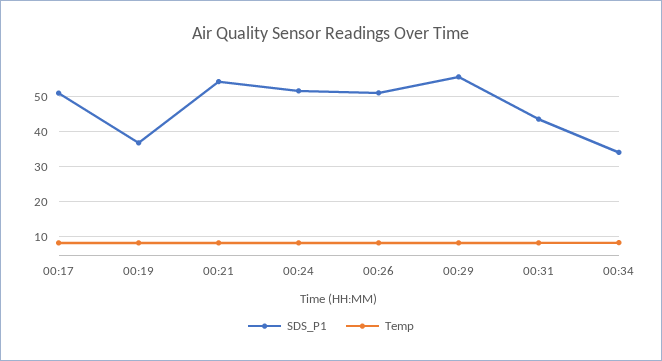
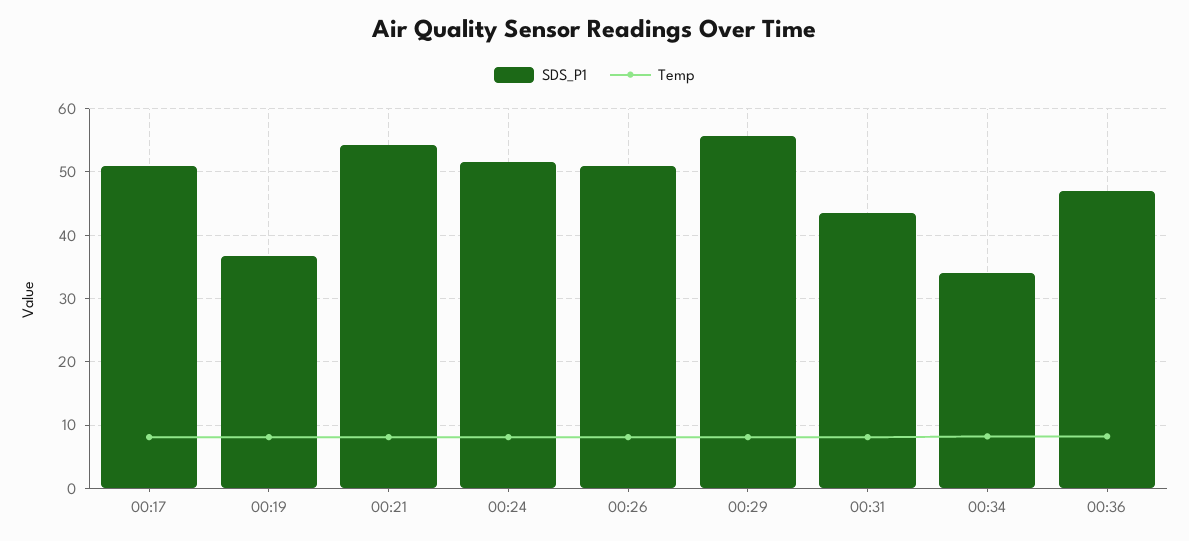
SDS_P1, 00:36: none -> 47
Temp, 00:36: none -> 8

